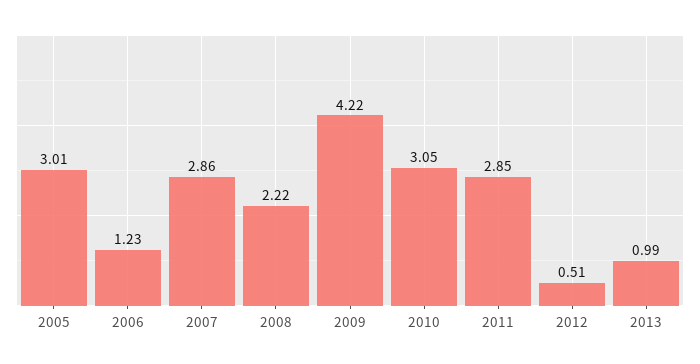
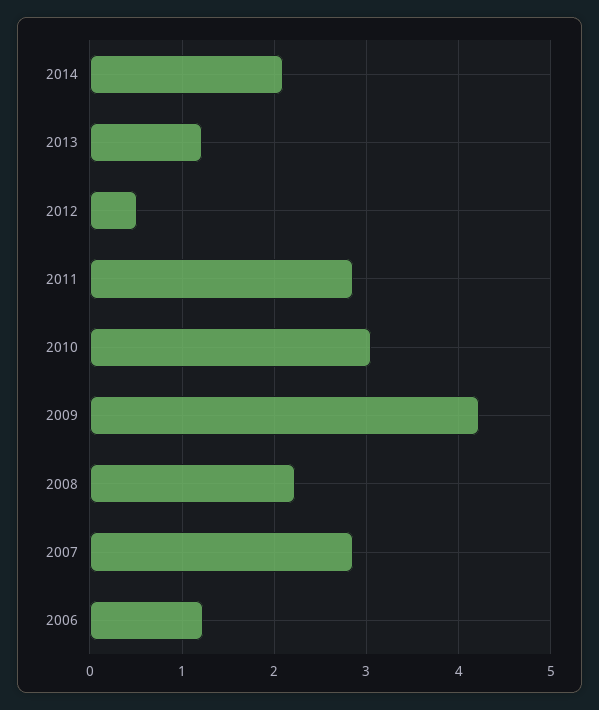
2005: 3.01 -> none
2013: 0.99 -> 1.2
2014: none -> 2.1

